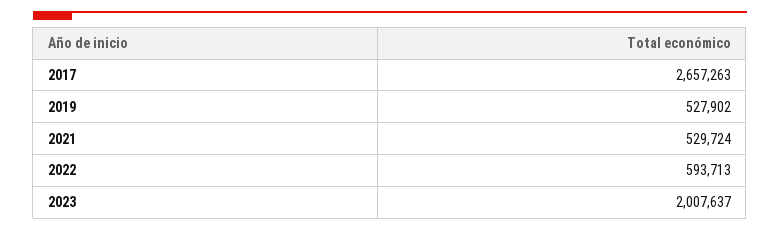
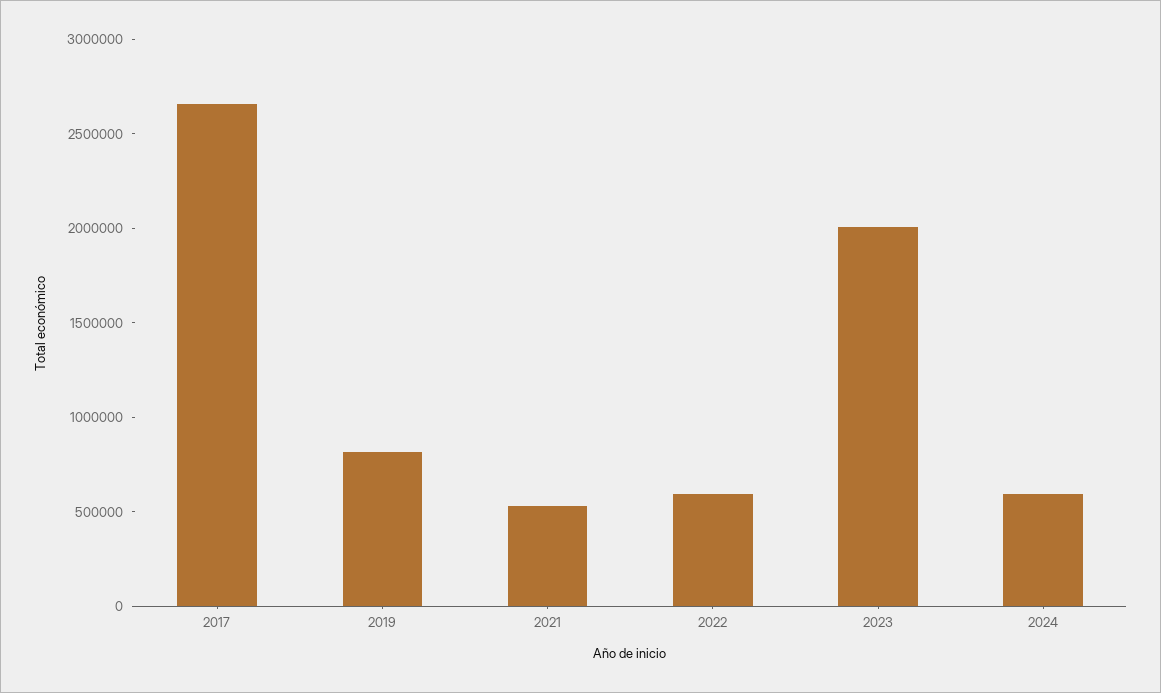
2019: 527902 -> 800000
2024: none -> 600000

